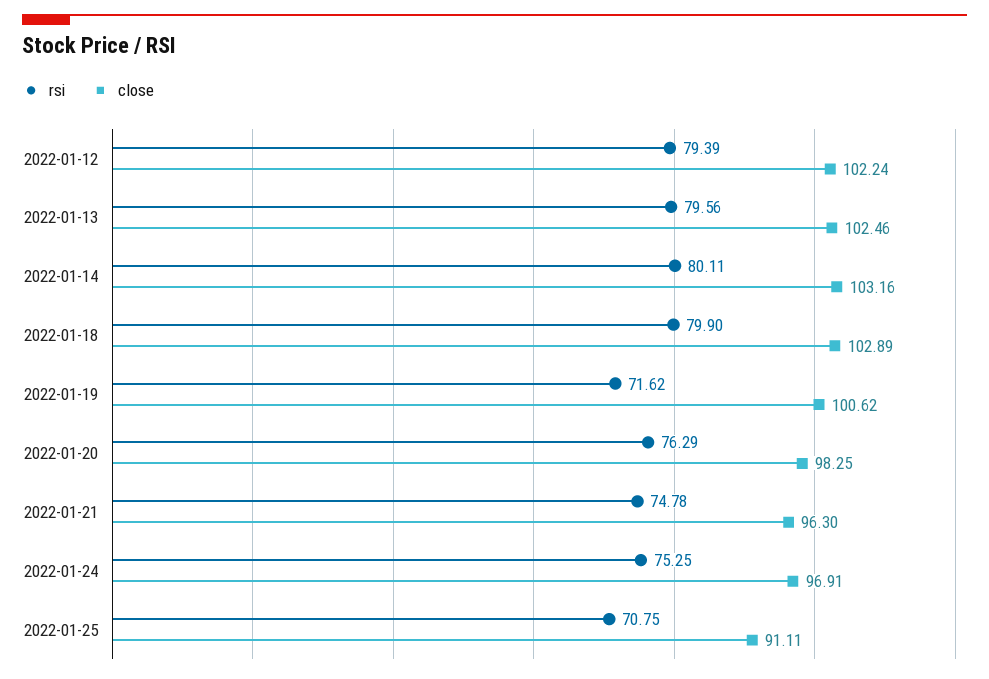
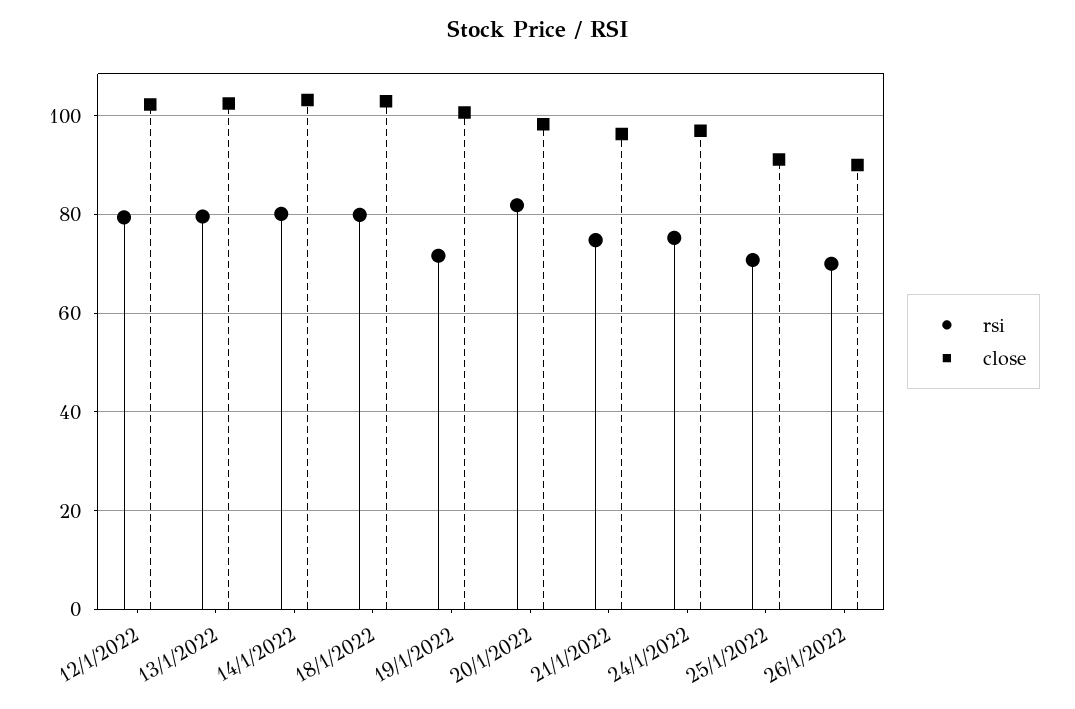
rsi, 2022-01-20: 76.29 -> 82
rsi, 26/1/2022: none -> 70
close, 26/1/2022: none -> 90

